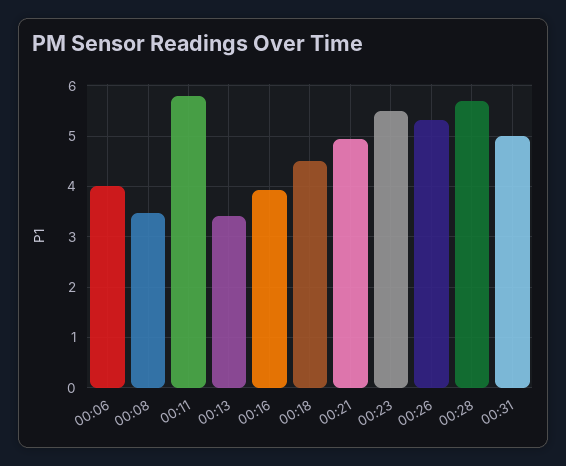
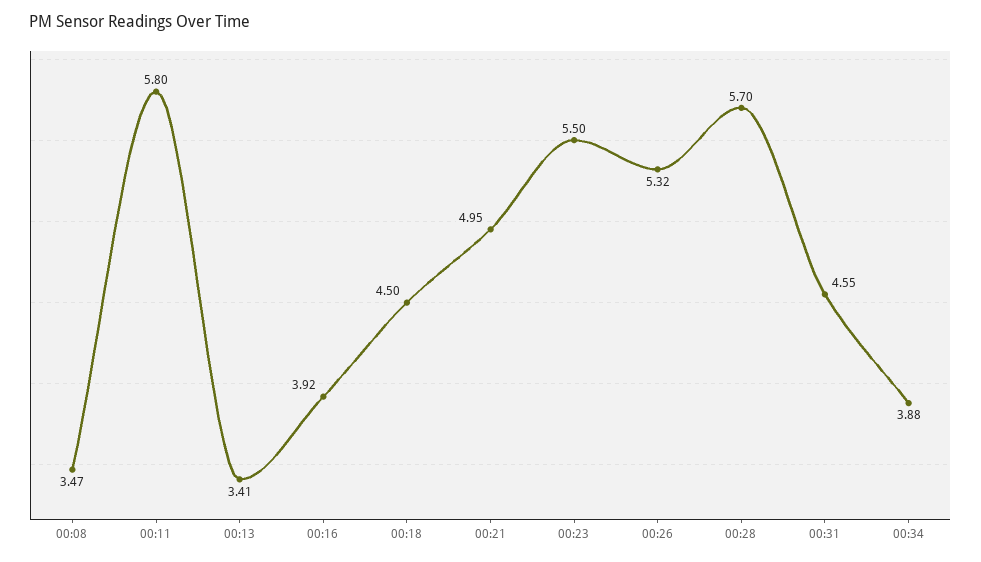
00:06: 4 -> none
00:31: 5 -> 4.55
00:34: none -> 3.88

